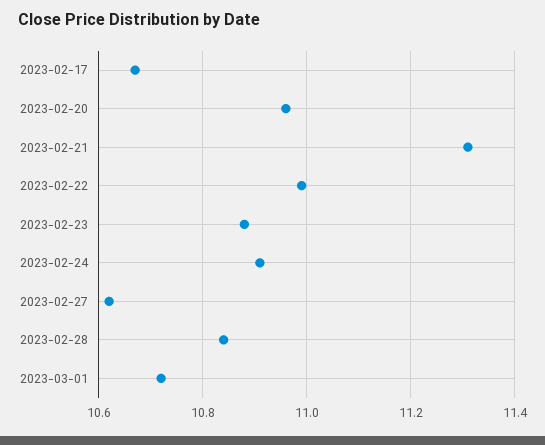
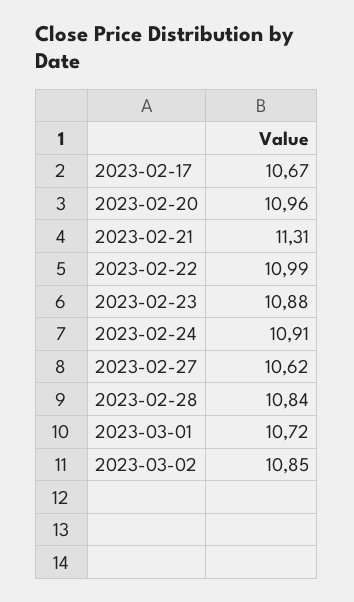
2023-03-02: none -> 10.85

